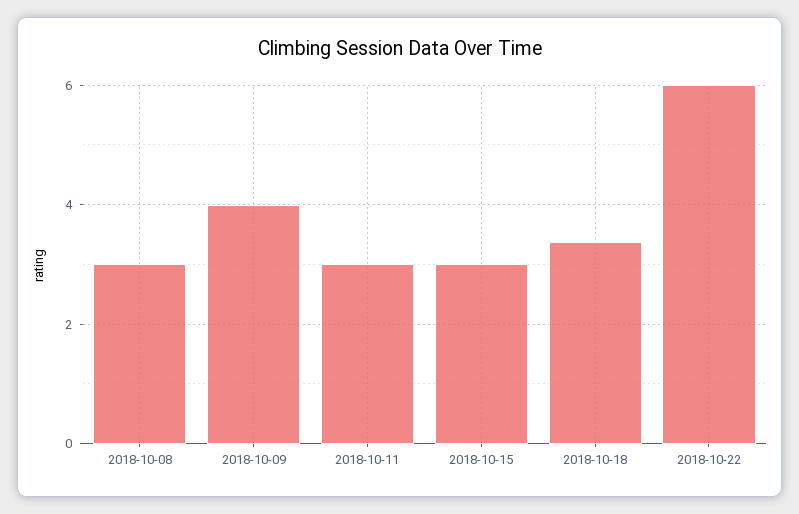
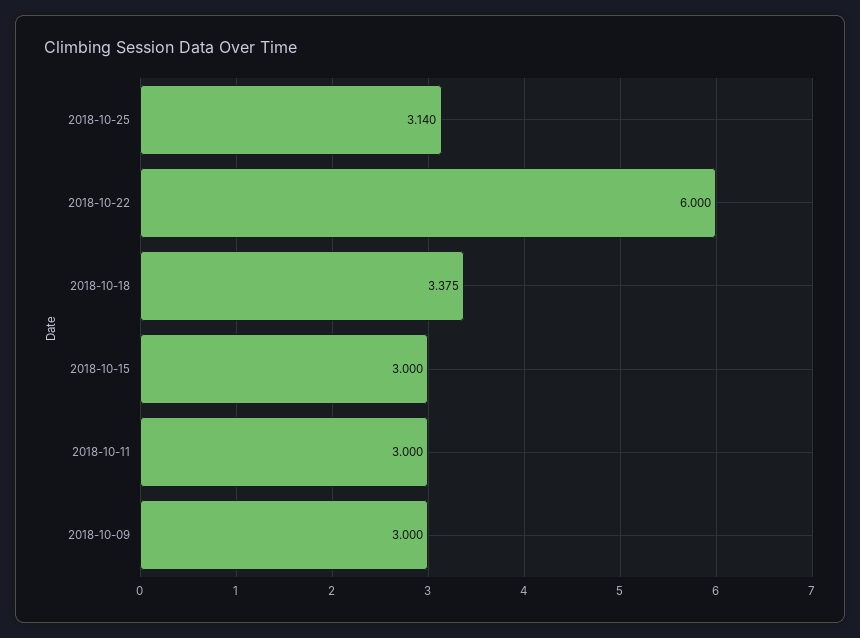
2018-10-08: 3 -> none
2018-10-09: 4 -> 3
2018-10-25: none -> 3.14

